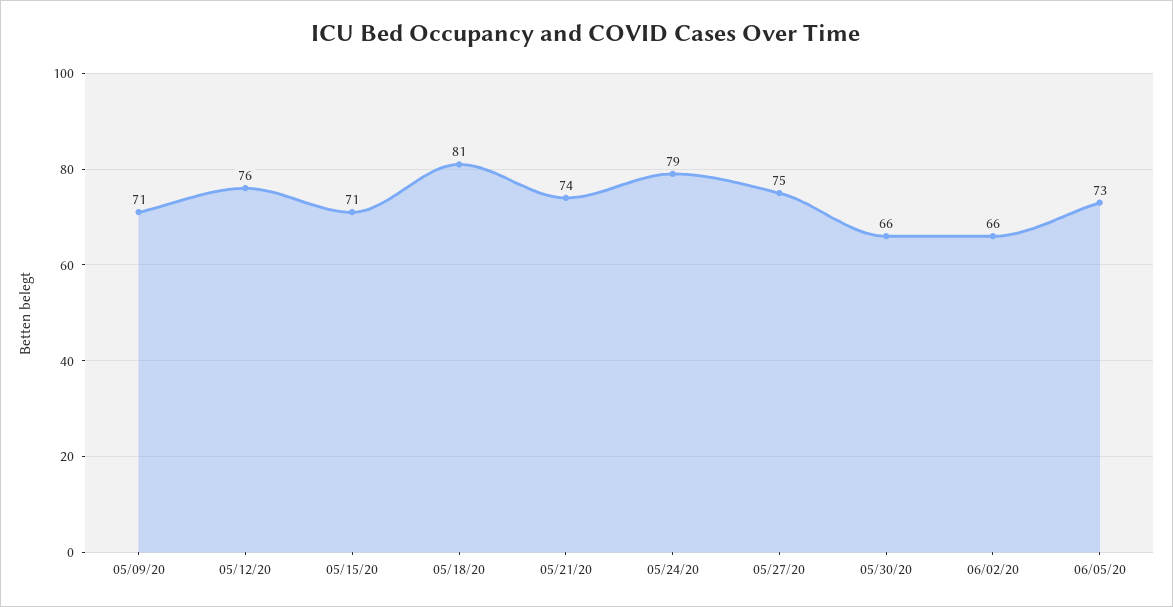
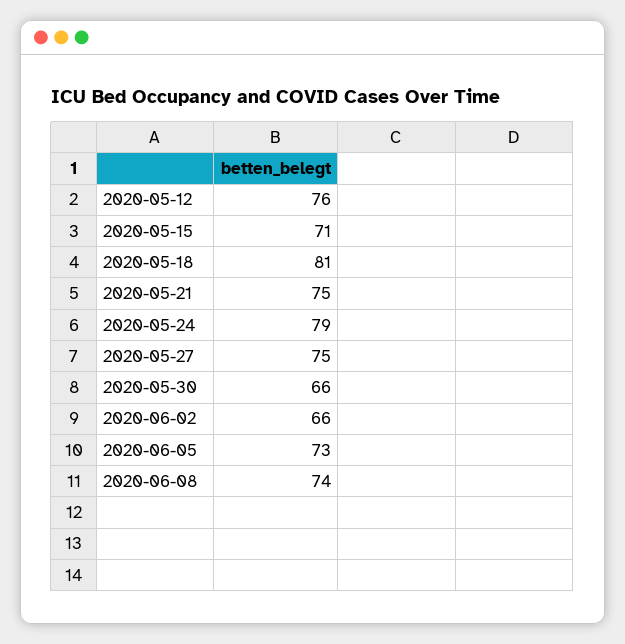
05/09/20: 71 -> none
05/21/20: 74 -> 75
2020-06-08: none -> 74

